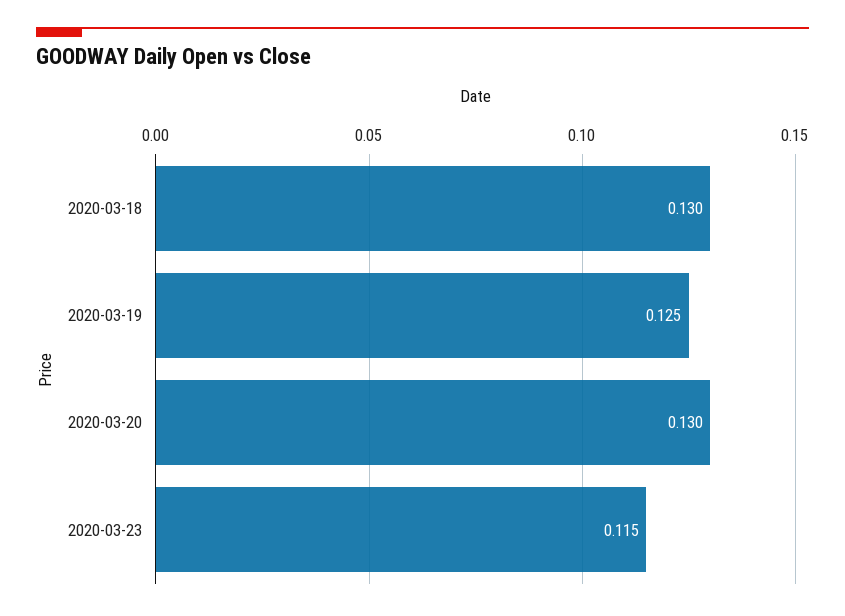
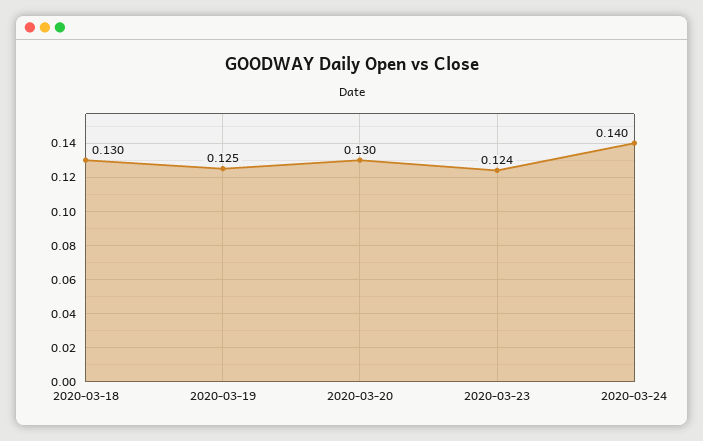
2020-03-23: 0.115 -> 0.124
2020-03-24: none -> 0.14

